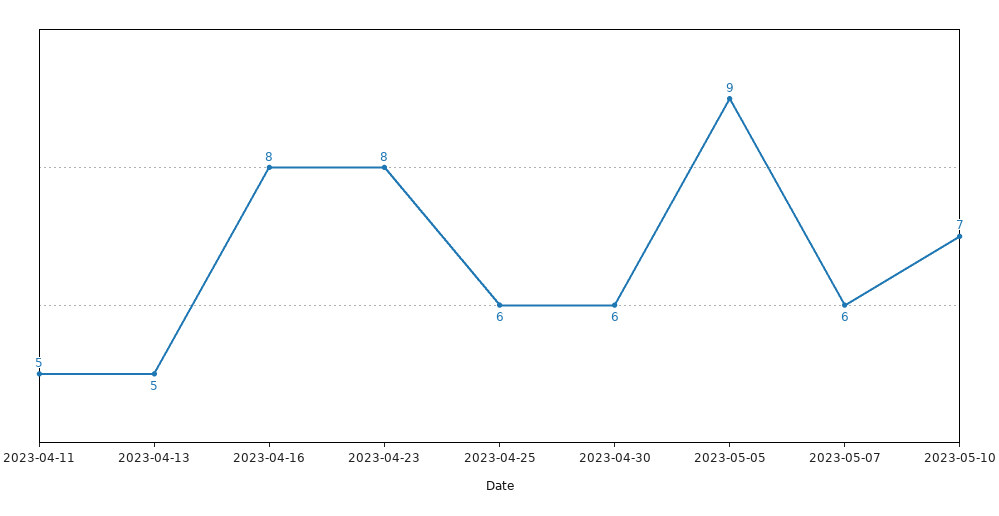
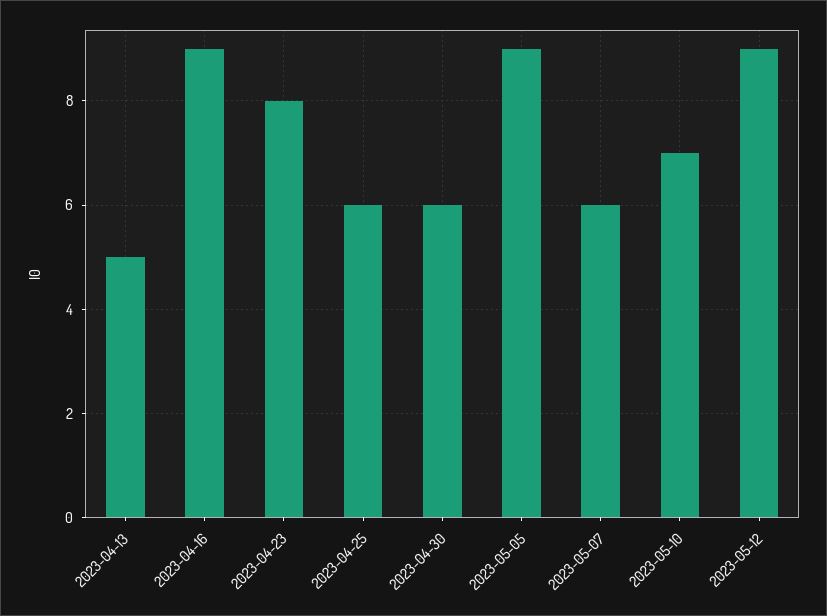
2023-04-11: 5 -> none
2023-04-16: 8 -> 9
2023-05-12: none -> 9

